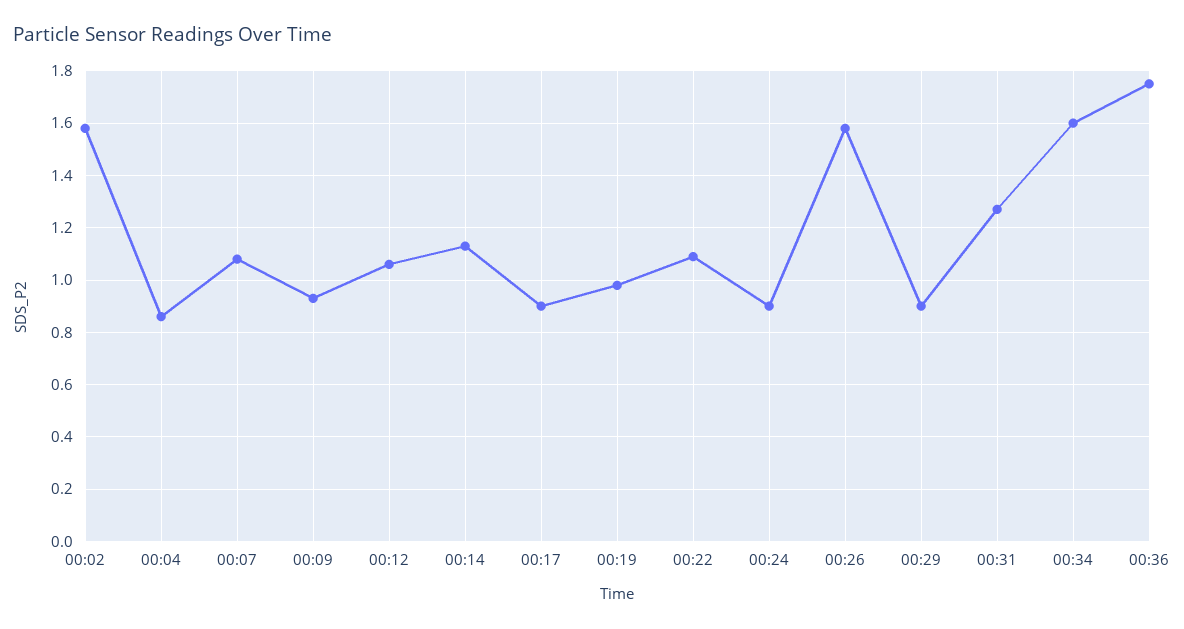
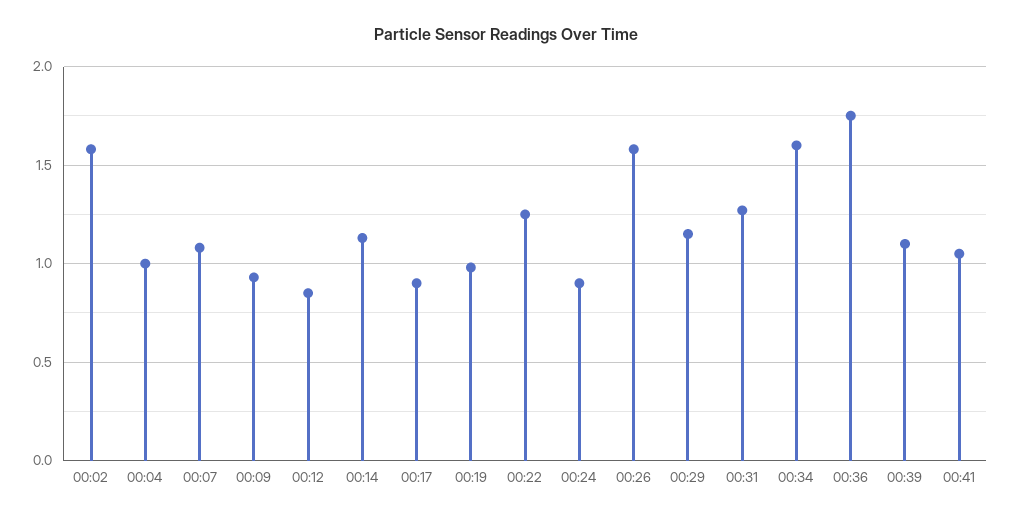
00:04: 0.85 -> 1
00:12: 1.05 -> 0.85
00:22: 1.1 -> 1.25
00:29: 0.9 -> 1.15
00:39: none -> 1.1
00:41: none -> 1.05

